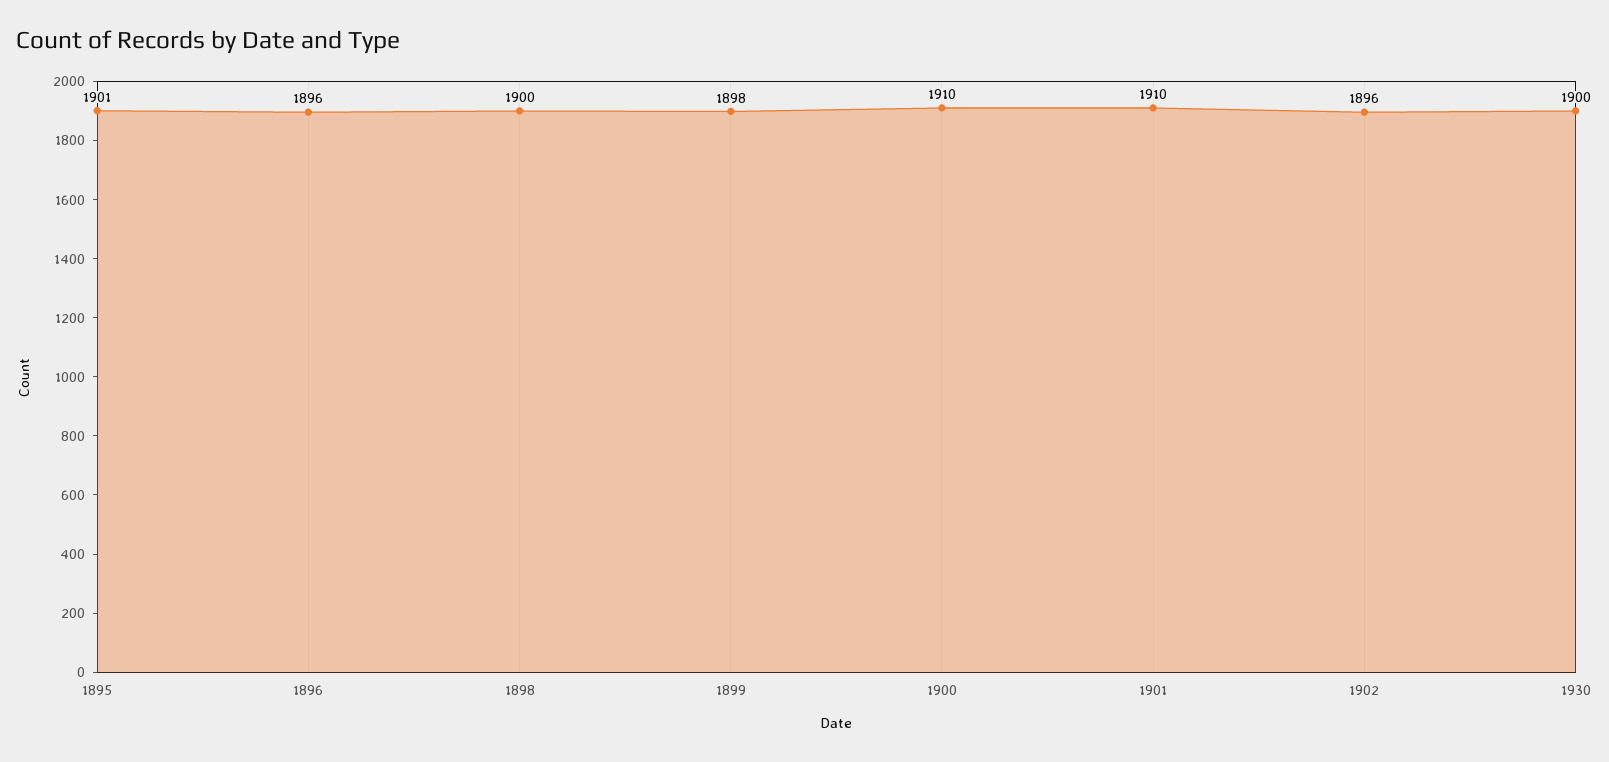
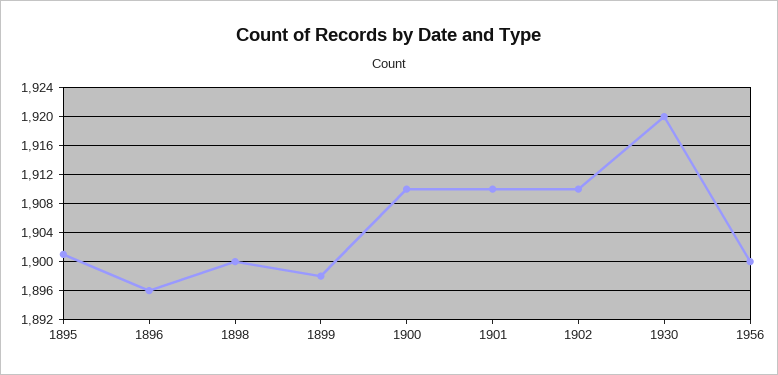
1902: 1896 -> 1910
1930: 1900 -> 1920
1956: none -> 1900

